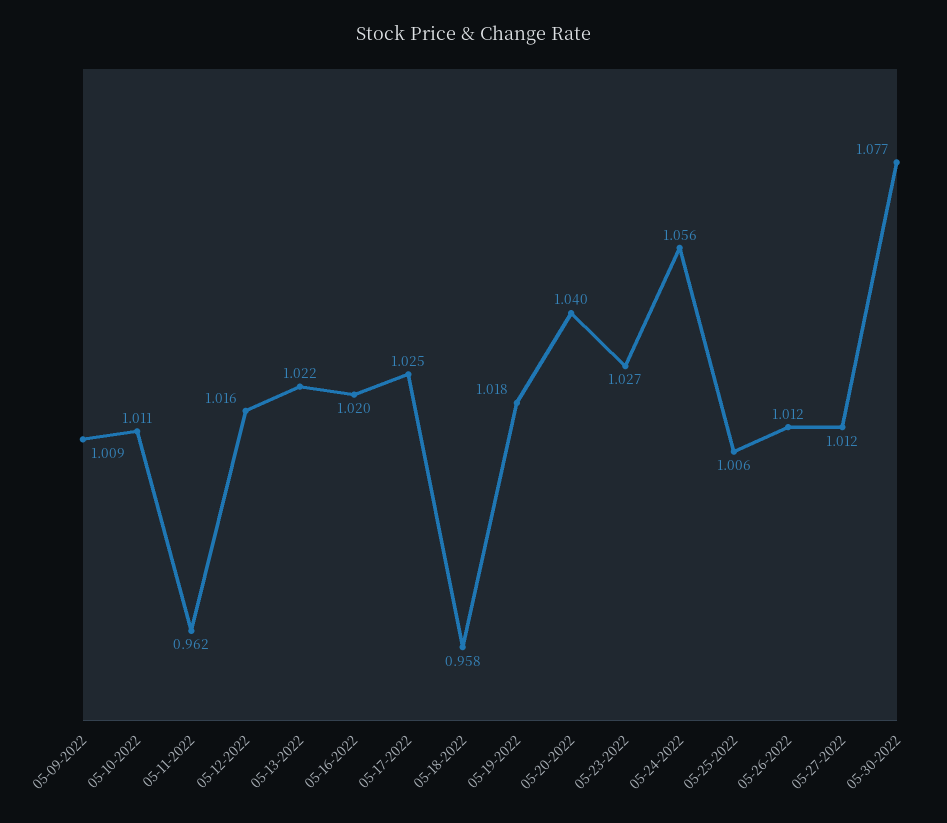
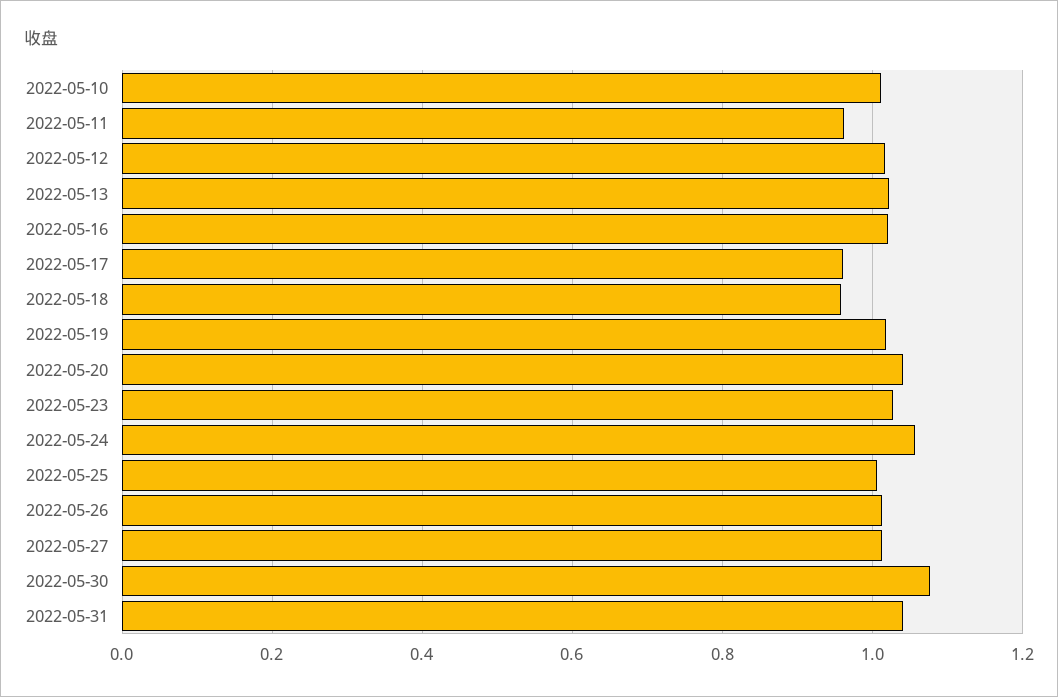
05-09-2022: 1.009 -> none
05-17-2022: 1.025 -> 0.96
2022-05-31: none -> 1.04

